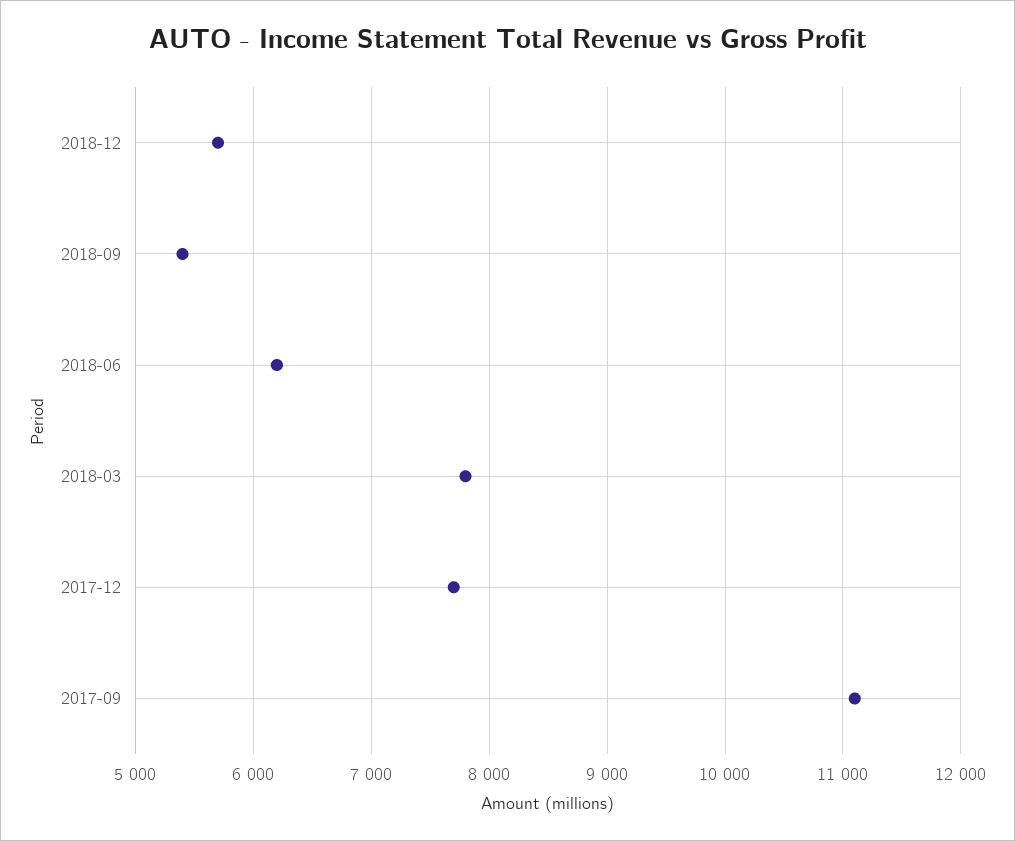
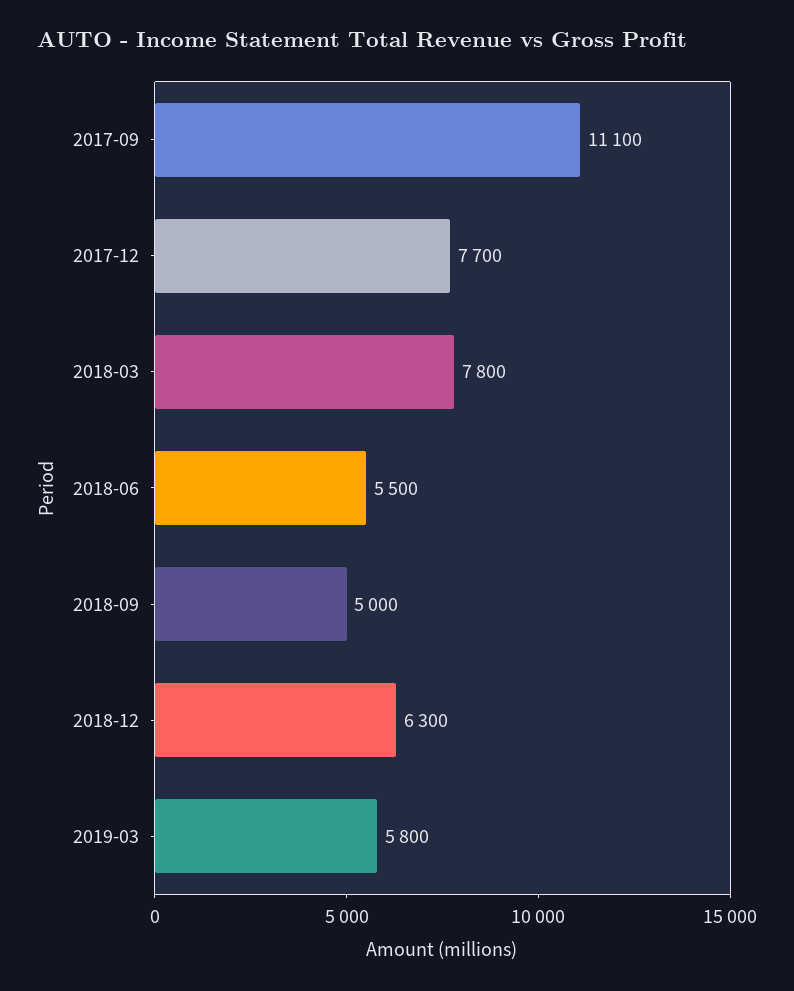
2018-12: 5700 -> 6300
2018-09: 5400 -> 5000
2018-06: 6200 -> 5500
2019-03: none -> 5800

